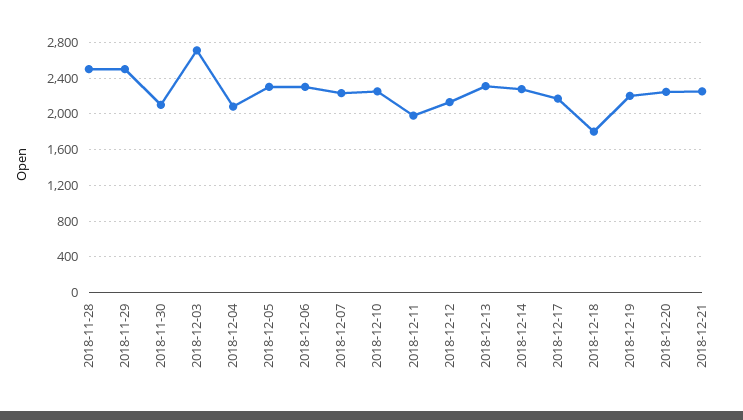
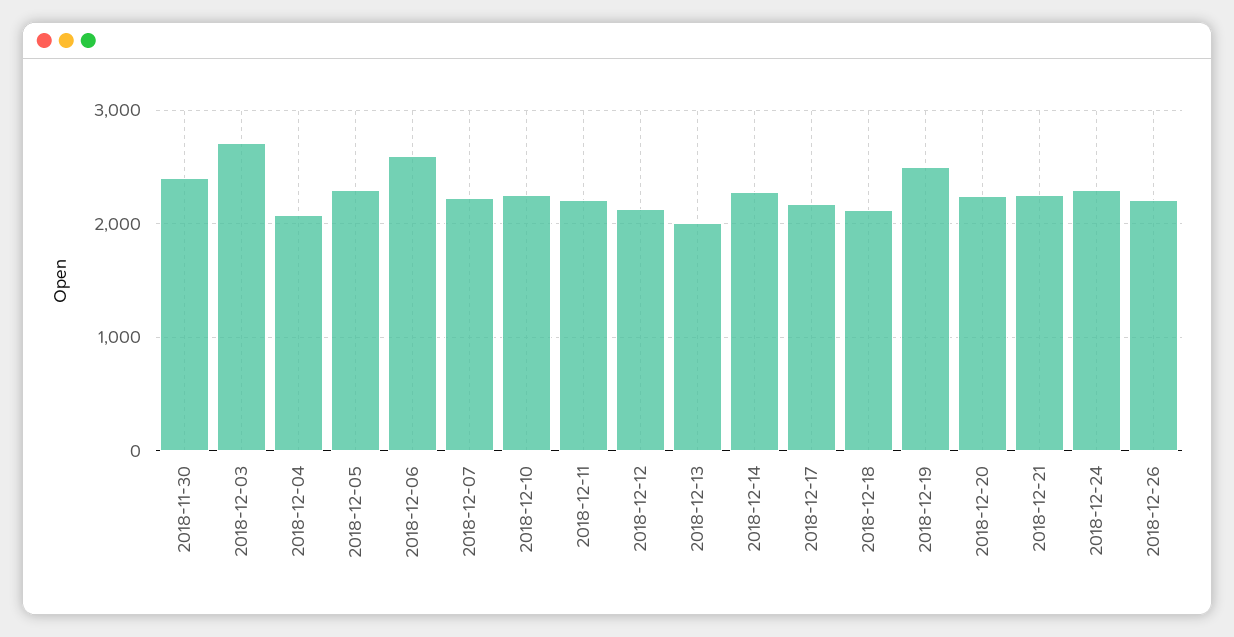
2018-11-28: 2500 -> none
2018-11-29: 2500 -> none
2018-11-30: 2100 -> 2400
2018-12-06: 2300 -> 2600
2018-12-11: 2000 -> 2200
2018-12-13: 2300 -> 2000
2018-12-18: 1800 -> 2100
2018-12-19: 2200 -> 2500
2018-12-24: none -> 2300
2018-12-26: none -> 2200

